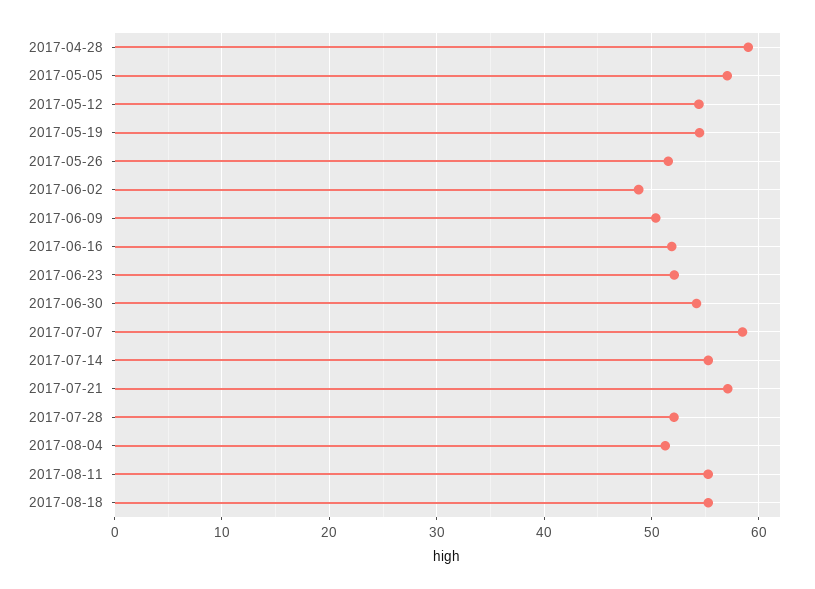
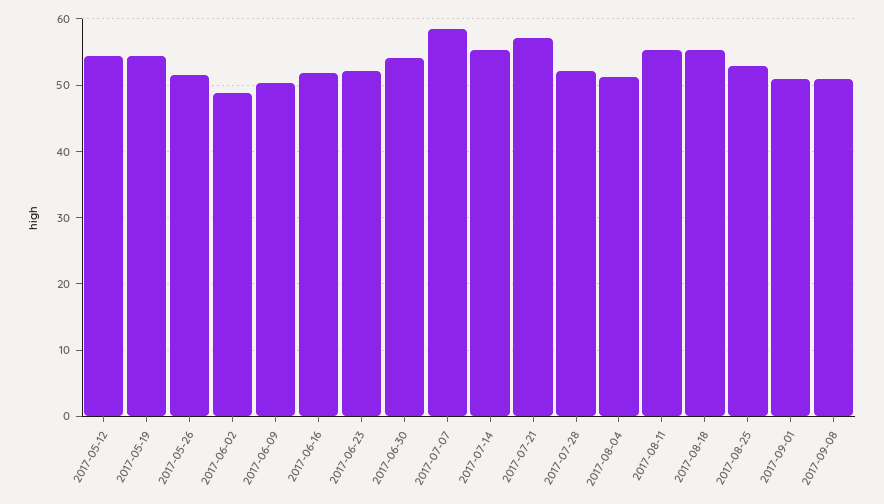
2017-04-28: 59 -> none
2017-05-05: 57 -> none
2017-08-25: none -> 53
2017-09-01: none -> 51
2017-09-08: none -> 51

